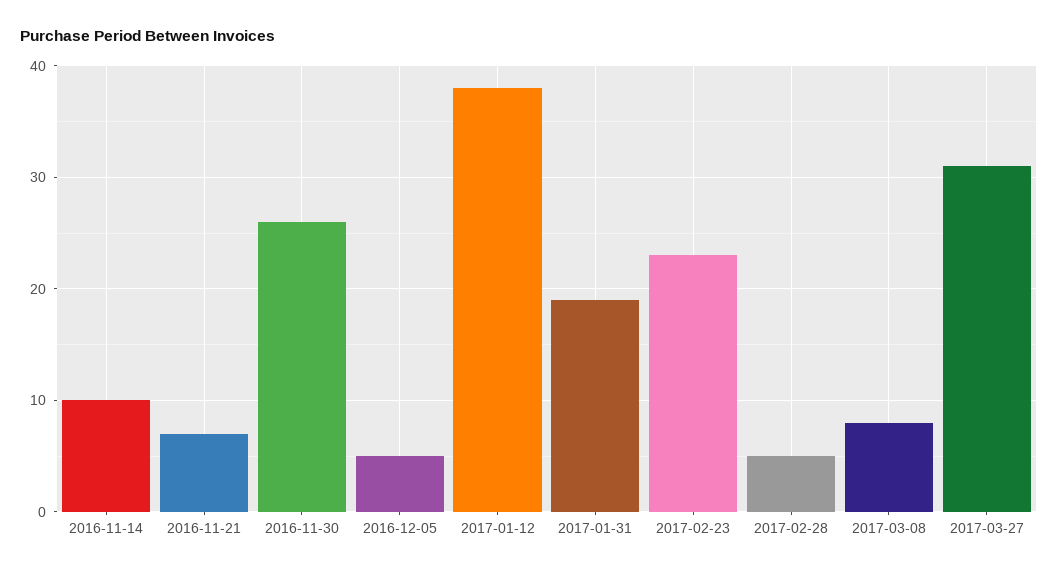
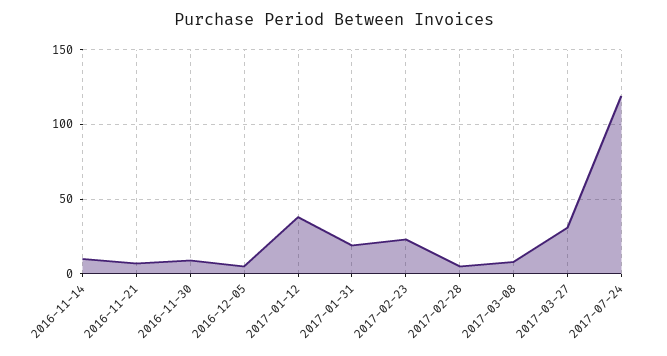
2016-11-30: 26 -> 10
2017-07-24: none -> 120

